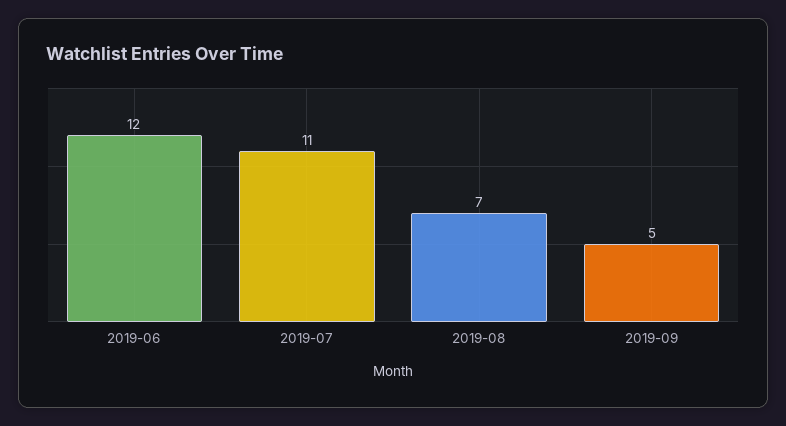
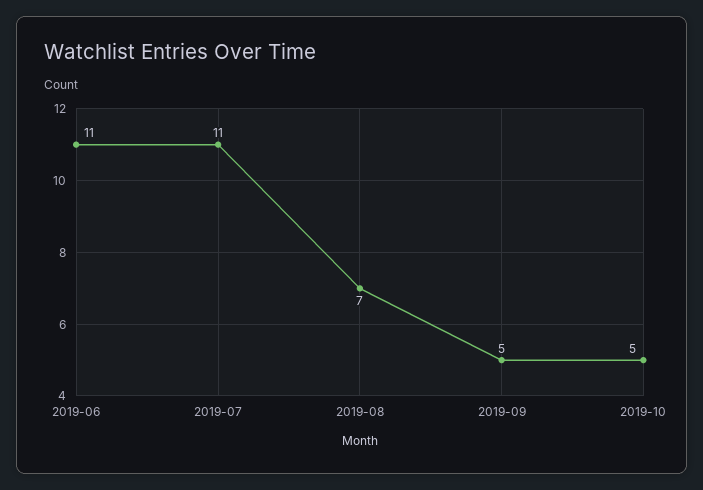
2019-06: 12 -> 11
2019-10: none -> 5

